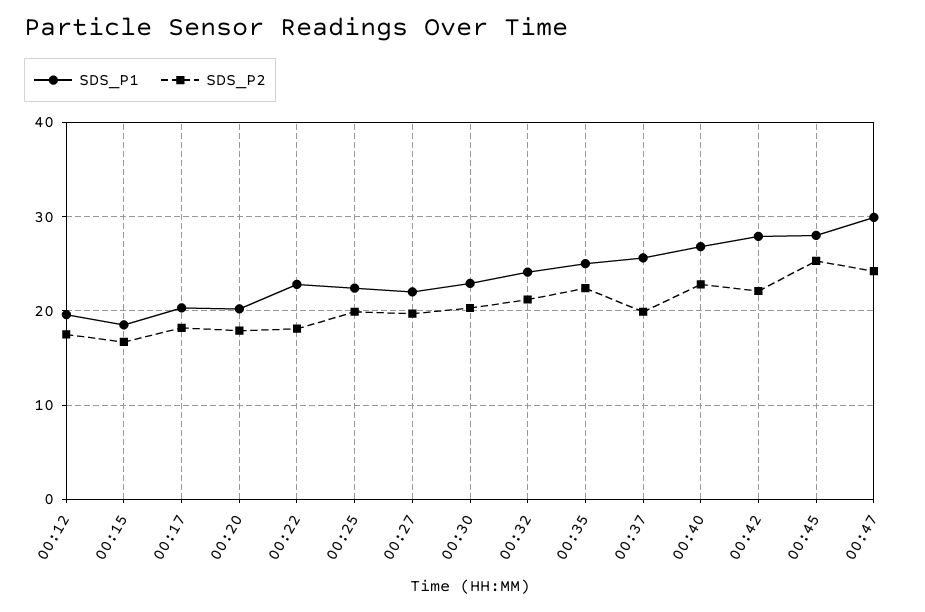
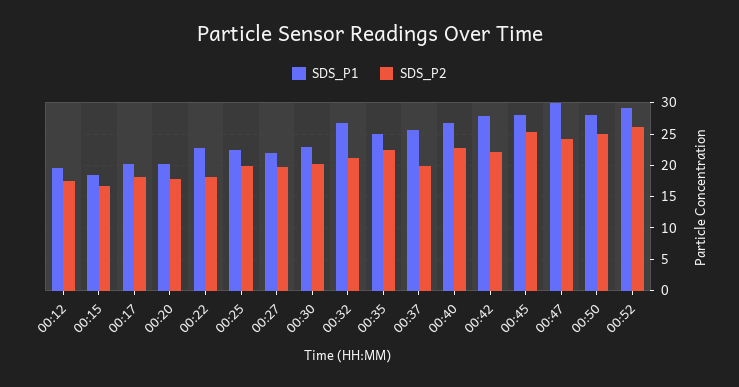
SDS_P1, 00:32: 24 -> 27
SDS_P1, 00:50: none -> 28
SDS_P2, 00:50: none -> 25
SDS_P1, 00:52: none -> 29
SDS_P2, 00:52: none -> 26

